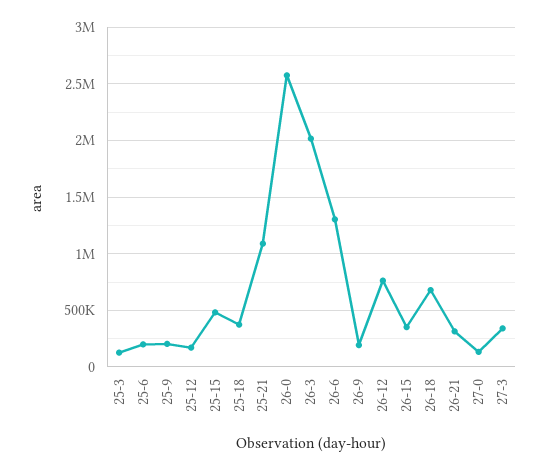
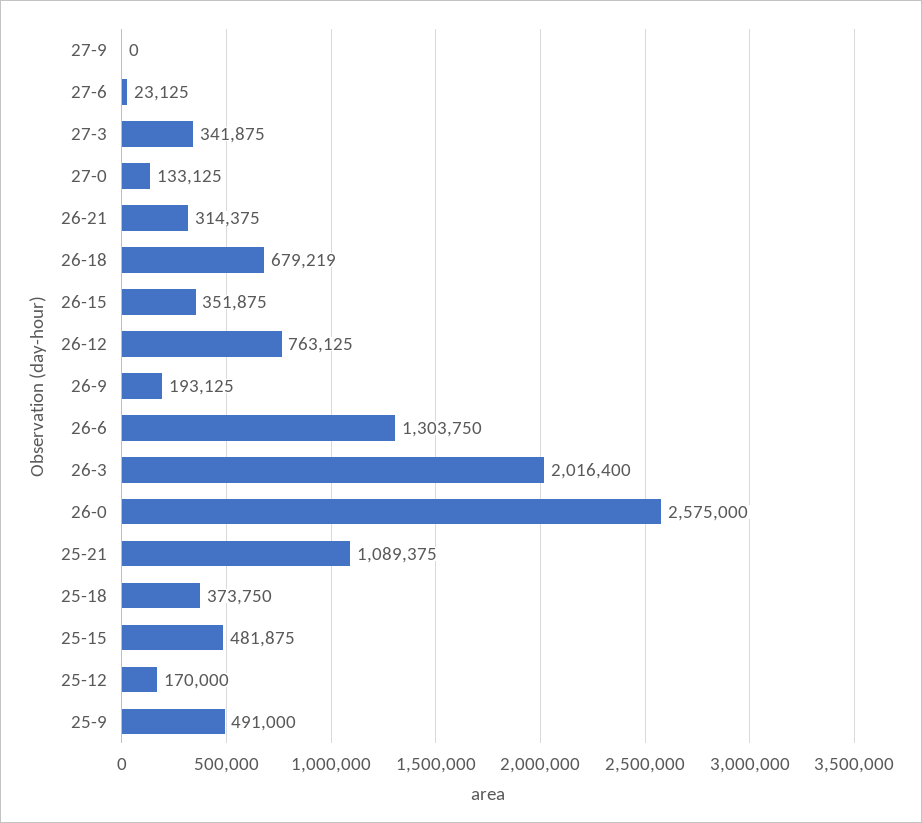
25-3: 100000 -> none
25-6: 200000 -> none
25-9: 200000 -> 491000
27-9: none -> 0
27-6: none -> 23125

